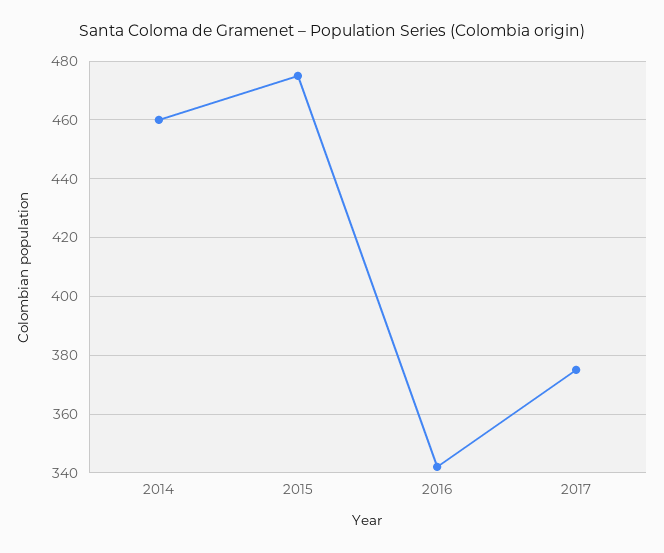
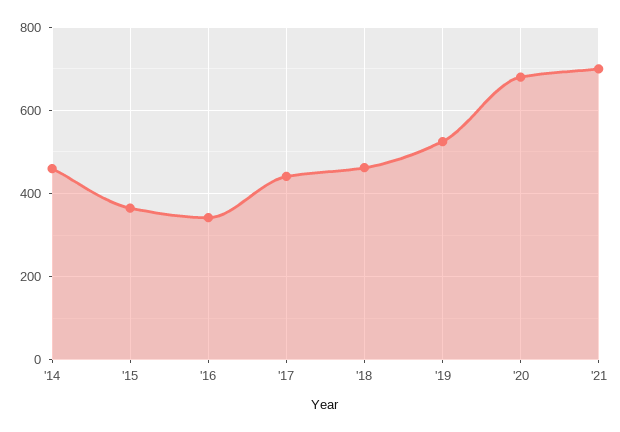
2015: 475 -> 360
2017: 375 -> 440
'18: none -> 460
'19: none -> 520
'20: none -> 680
'21: none -> 700

